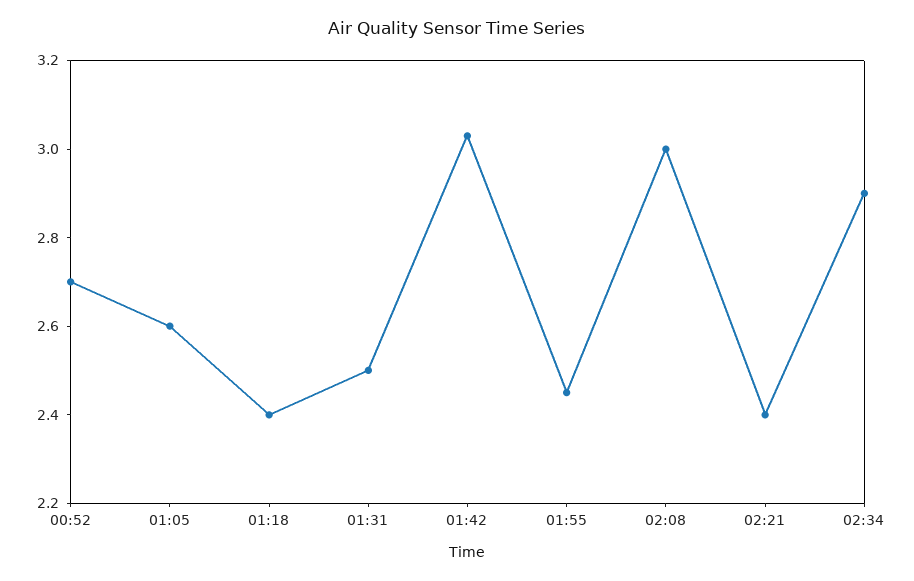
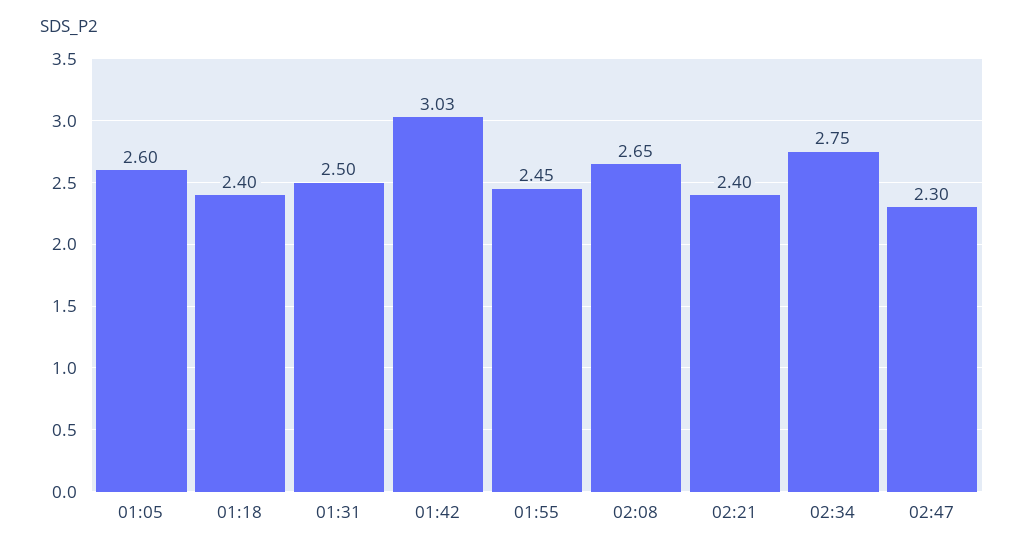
00:52: 2.7 -> none
02:08: 3 -> 2.65
02:34: 2.9 -> 2.75
02:47: none -> 2.3

